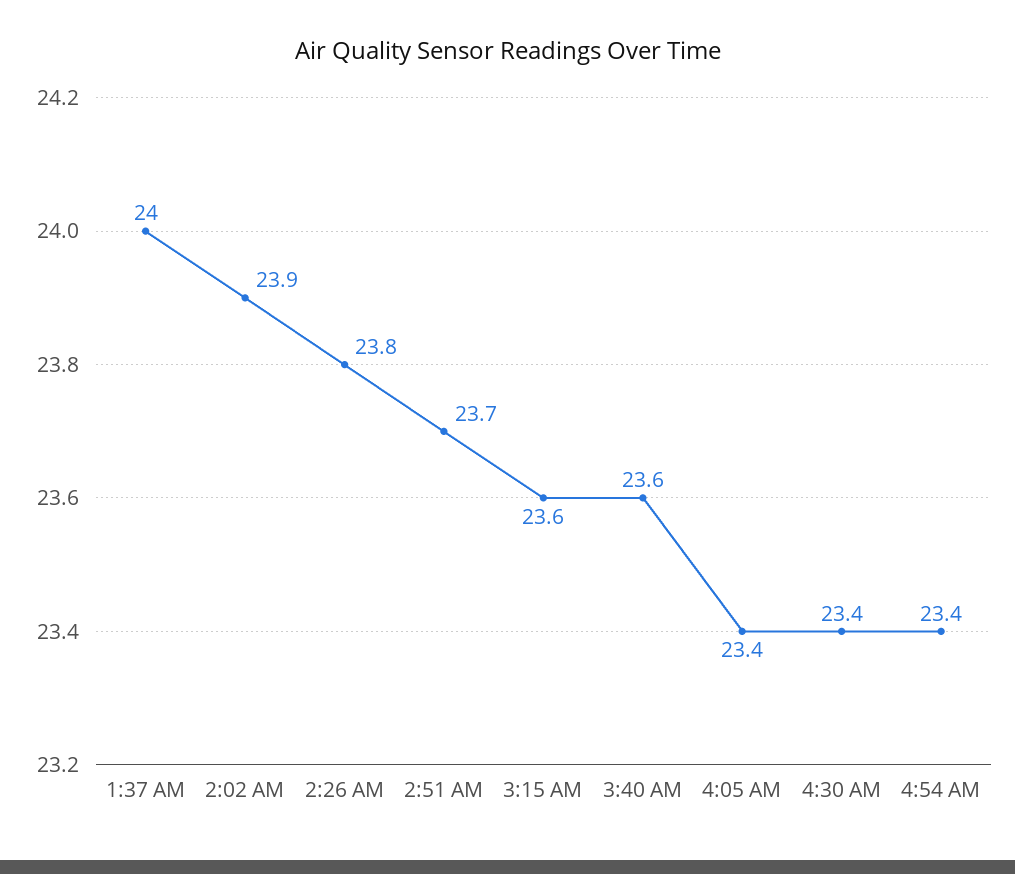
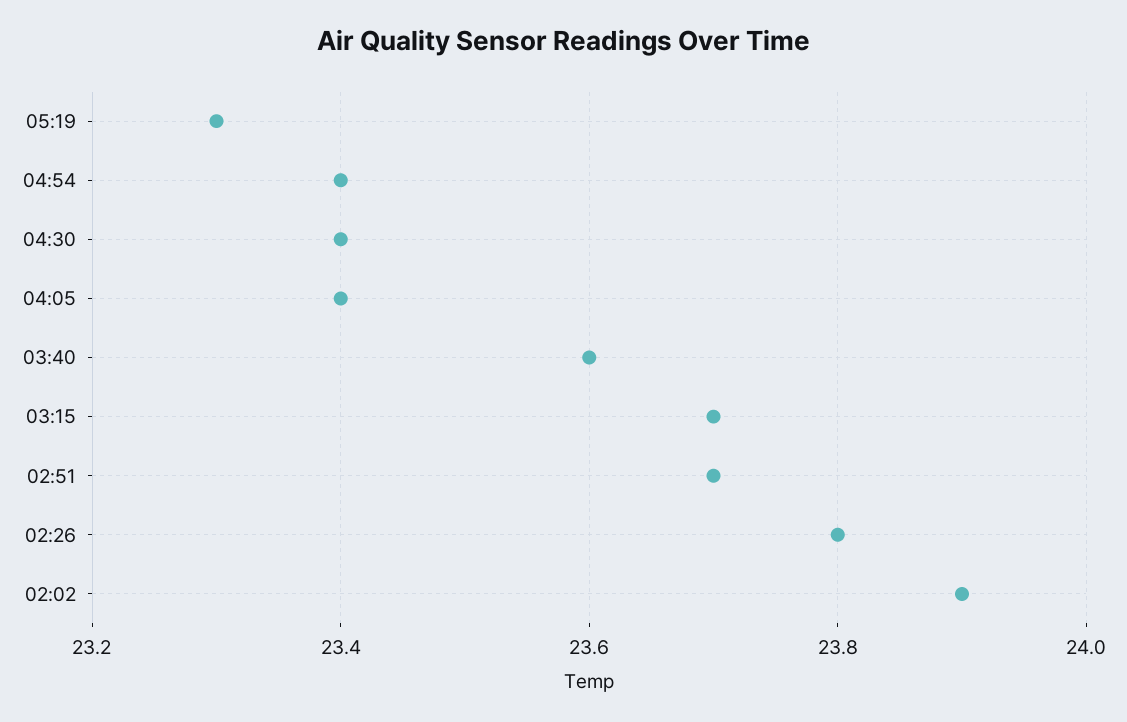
1:37 AM: 24 -> none
3:15 AM: 23.6 -> 23.7
05:19: none -> 23.3

